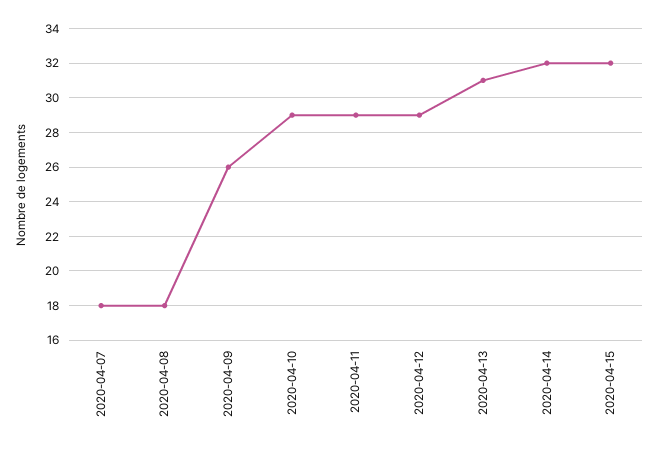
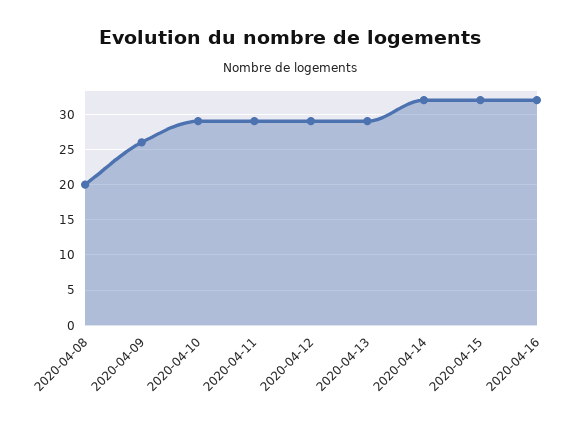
2020-04-07: 18 -> none
2020-04-08: 18 -> 20
2020-04-13: 31 -> 29
2020-04-16: none -> 32

